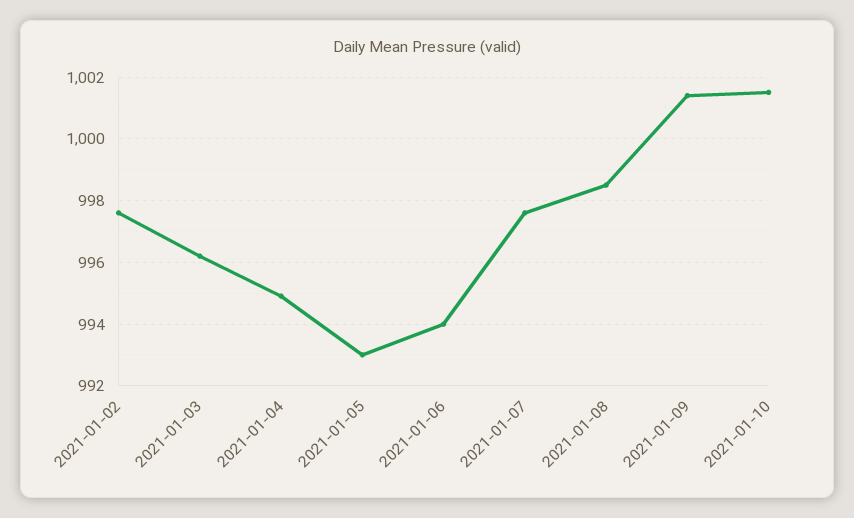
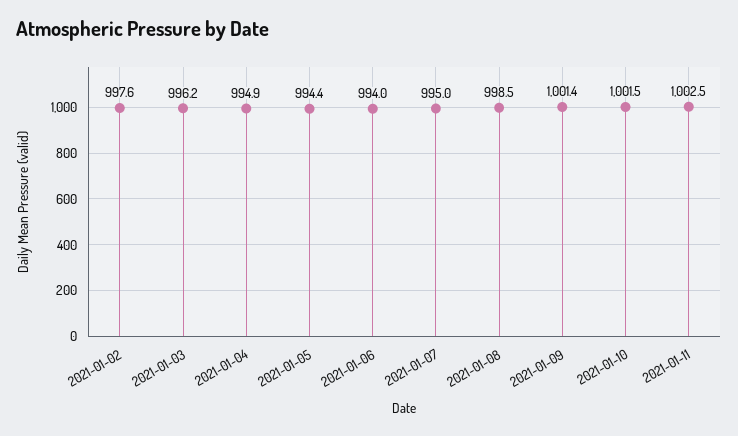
2021-01-05: 993 -> 994.4
2021-01-07: 997.5 -> 995
2021-01-11: none -> 1002.5

